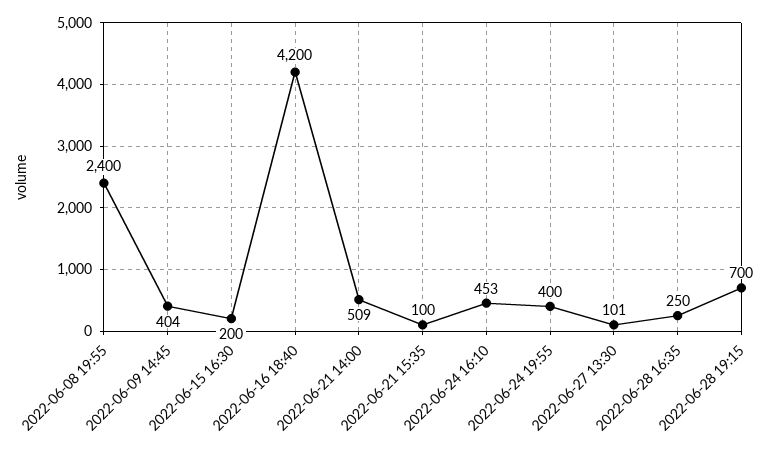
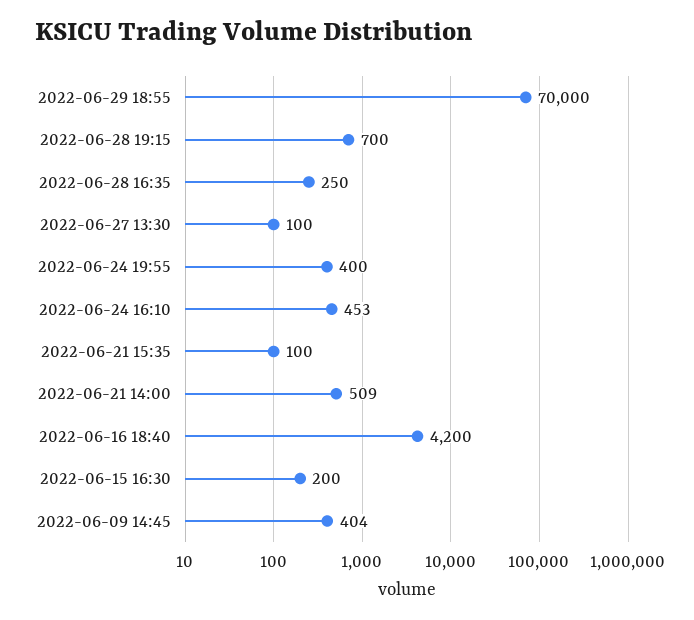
2022-06-08 19:55: 2400 -> none
2022-06-27 13:30: 101 -> 100
2022-06-29 18:55: none -> 70000

